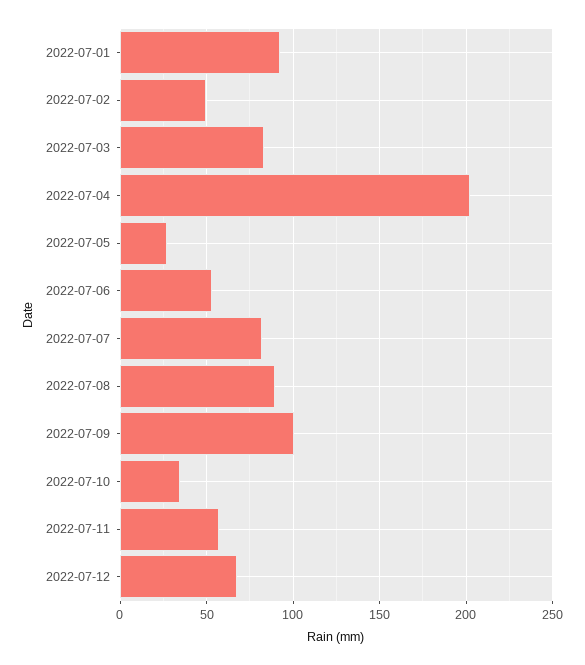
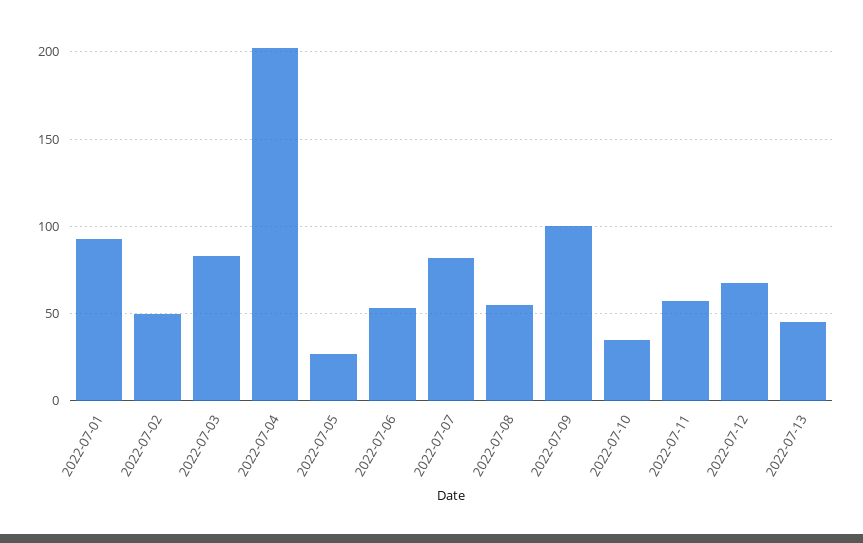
2022-07-08: 90 -> 55
2022-07-13: none -> 45

